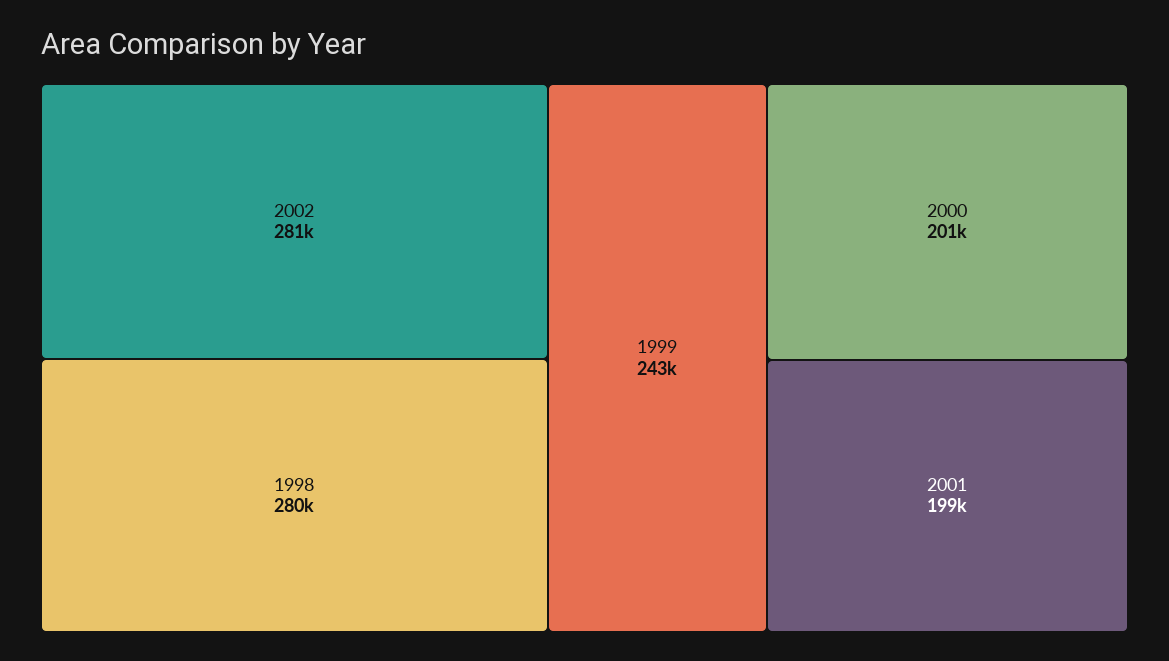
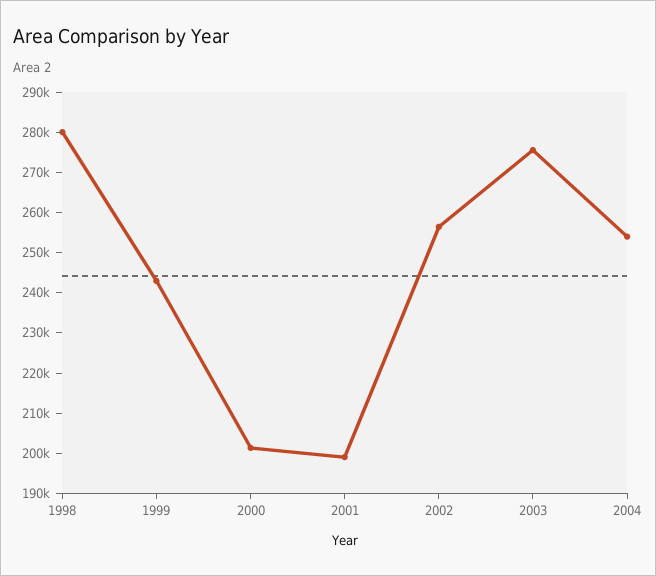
2002: 281000 -> 256000
2003: none -> 276000
2004: none -> 254000

